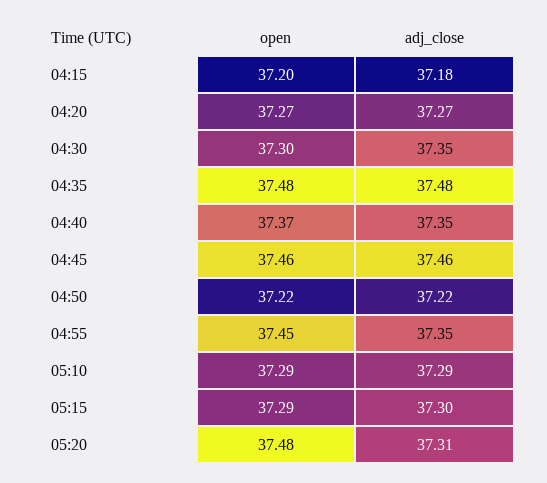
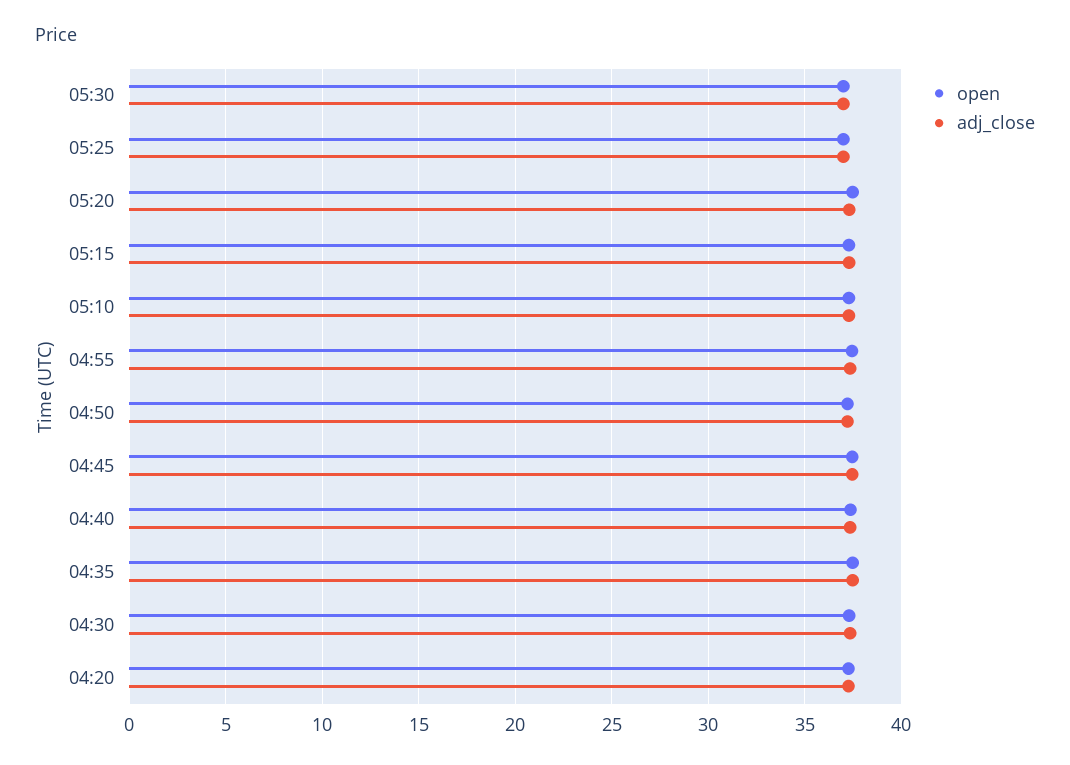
open, 04:15: 37.2 -> none
adj_close, 04:15: 37.18 -> none
open, 05:30: none -> 37
adj_close, 05:30: none -> 37
open, 05:25: none -> 37
adj_close, 05:25: none -> 37

